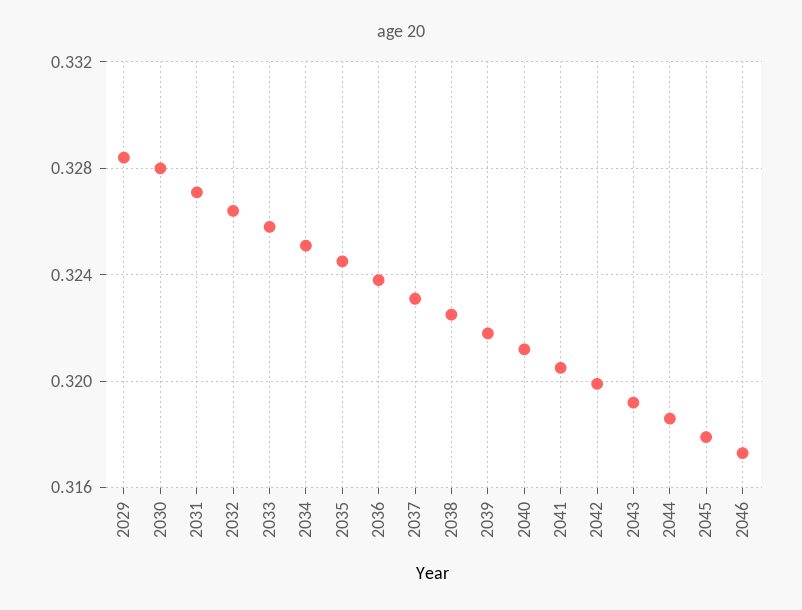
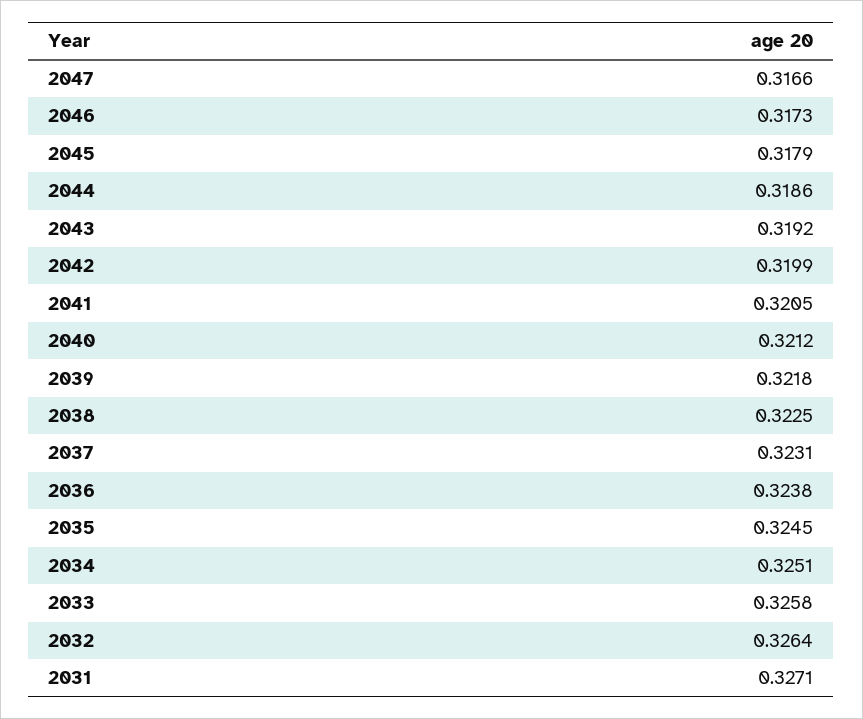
2029: 0.3285 -> none
2030: 0.328 -> none
2047: none -> 0.3166

